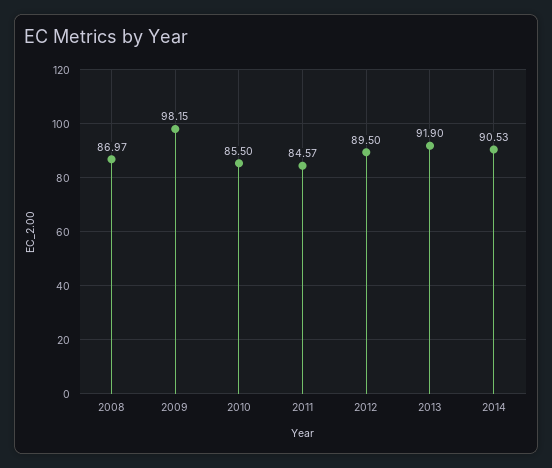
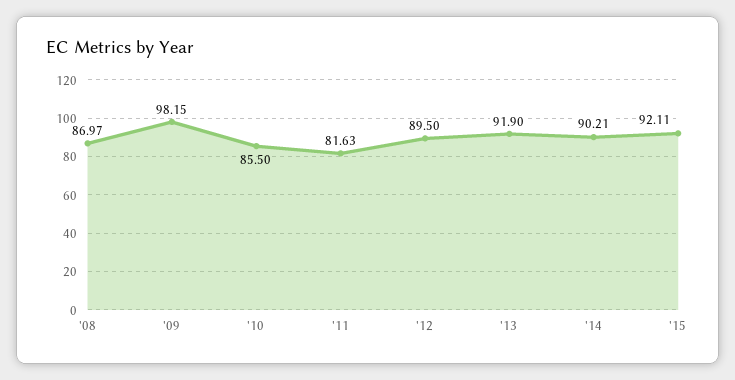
2011: 84.57 -> 81.63
2014: 90.53 -> 90.21
'15: none -> 92.11

